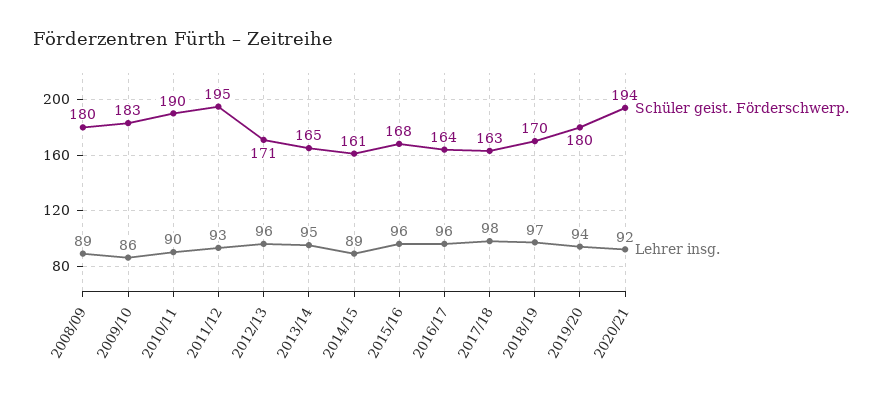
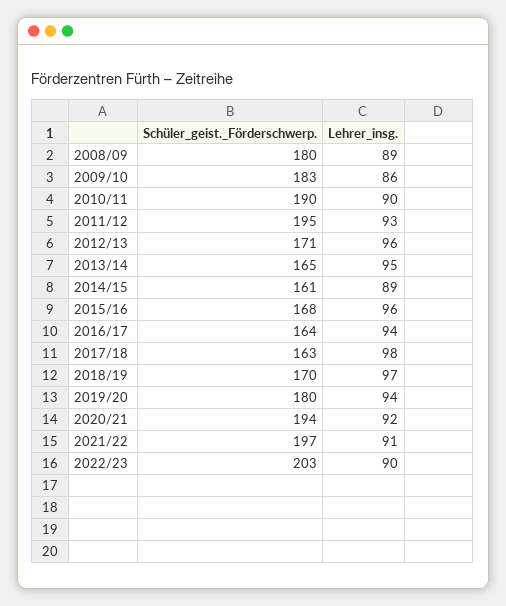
Lehrer insg., 2016/17: 96 -> 94
Schüler geist. Förderschwerp., 2021/22: none -> 197
Lehrer insg., 2021/22: none -> 91
Schüler geist. Förderschwerp., 2022/23: none -> 203
Lehrer insg., 2022/23: none -> 90

